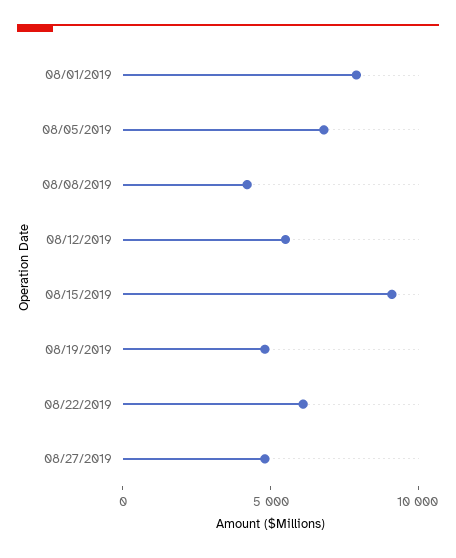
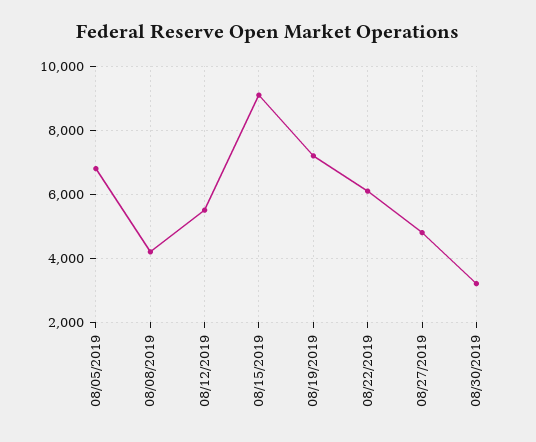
08/01/2019: 8000 -> none
08/19/2019: 5000 -> 7200
08/30/2019: none -> 3200

